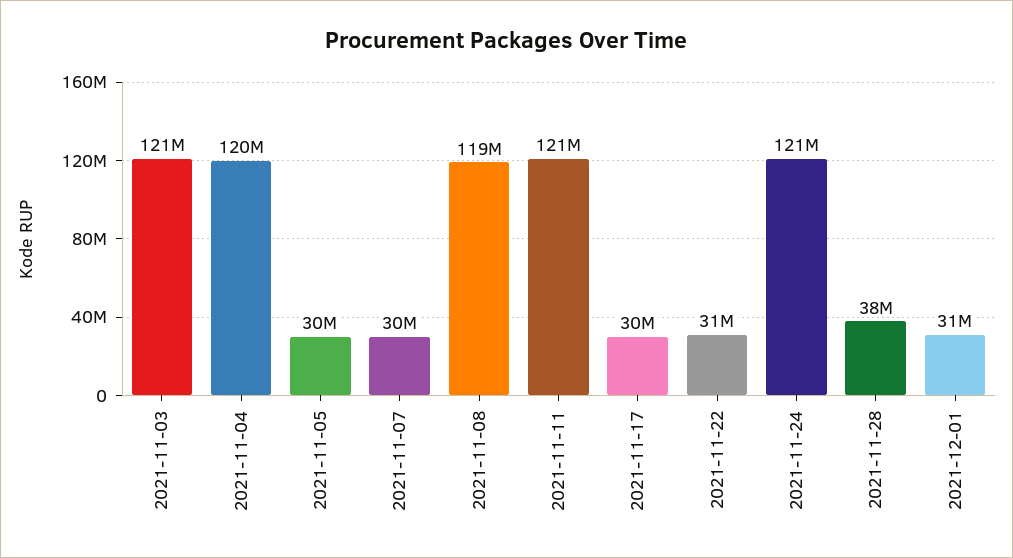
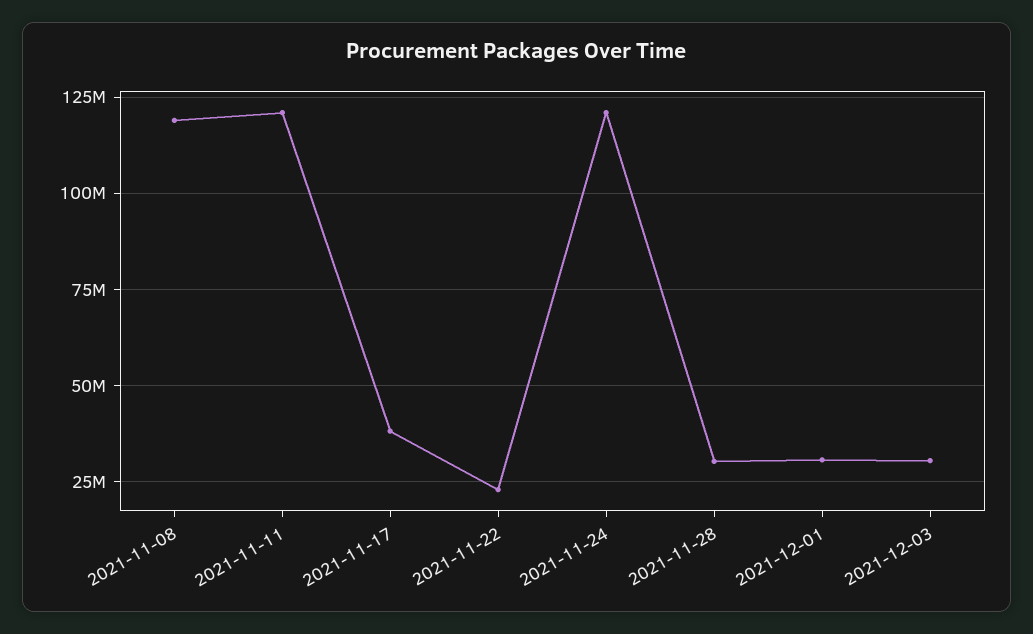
2021-11-03: 121000000 -> none
2021-11-04: 120000000 -> none
2021-11-05: 30000000 -> none
2021-11-07: 30000000 -> none
2021-11-17: 30000000 -> 37500000
2021-11-22: 31000000 -> 22500000
2021-11-28: 38000000 -> 30000000
2021-12-03: none -> 30000000

